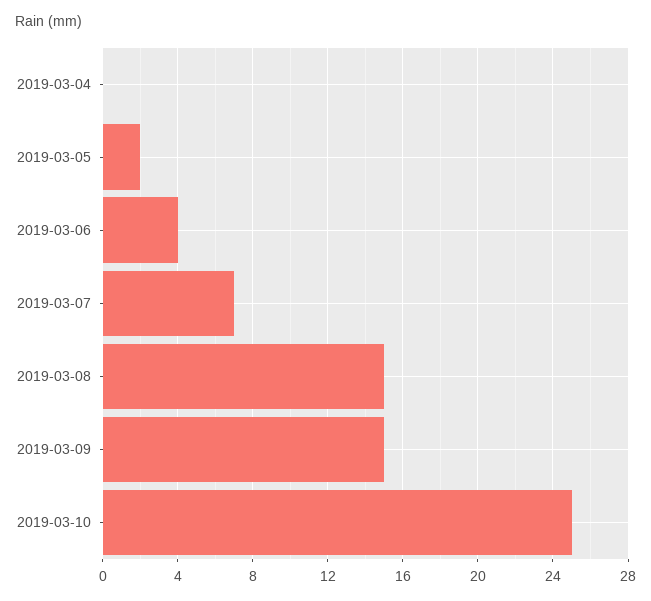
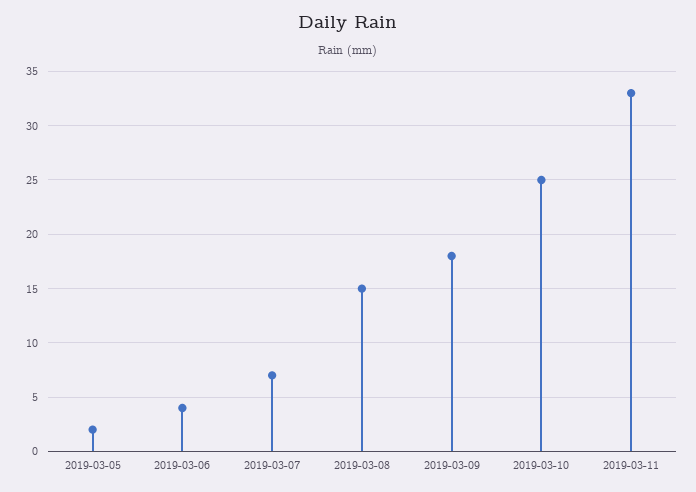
2019-03-04: 0 -> none
2019-03-09: 15 -> 18
2019-03-11: none -> 33

